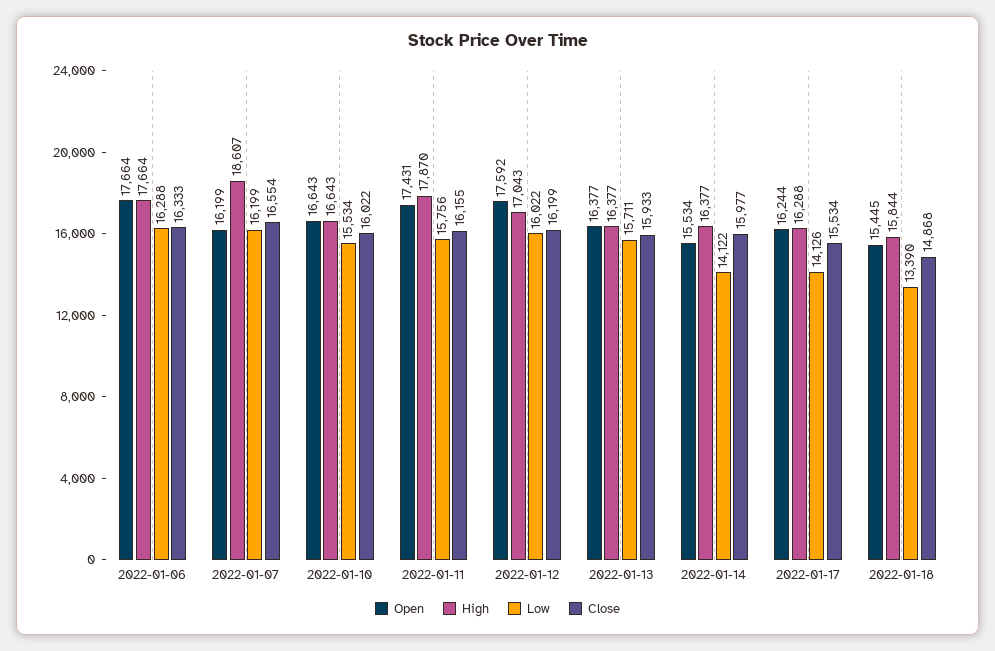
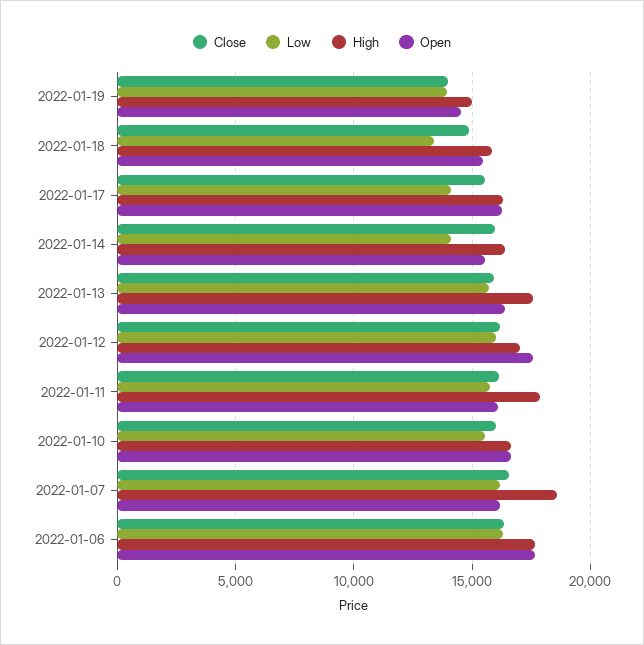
Open, 2022-01-11: 17431 -> 16000
High, 2022-01-13: 16377 -> 17500
Close, 2022-01-19: none -> 14000
Low, 2022-01-19: none -> 14000
High, 2022-01-19: none -> 15000
Open, 2022-01-19: none -> 14500

